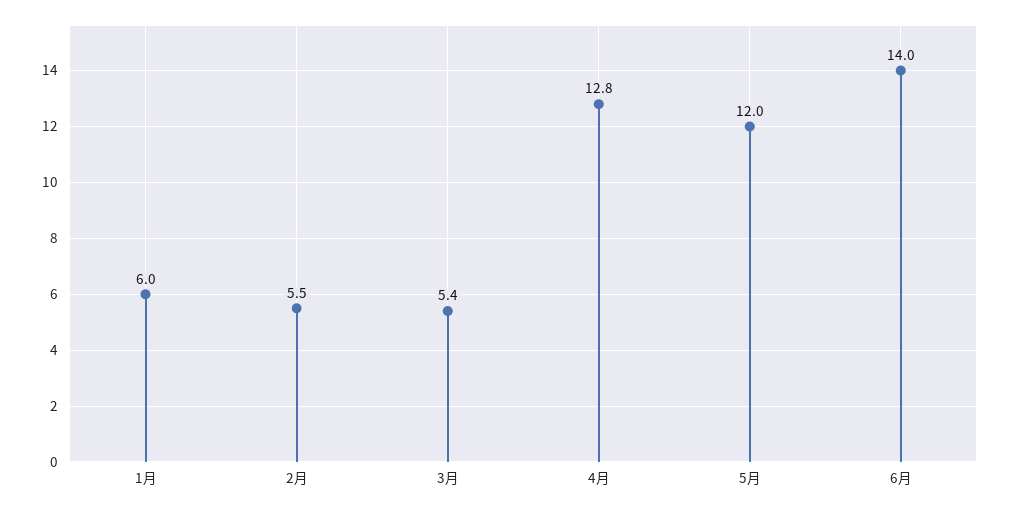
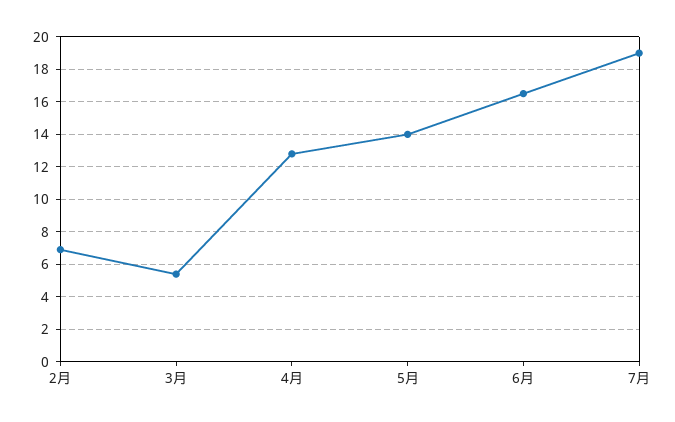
1月: 6 -> none
2月: 5.5 -> 7
5月: 12 -> 14
6月: 14 -> 16.5
7月: none -> 19

